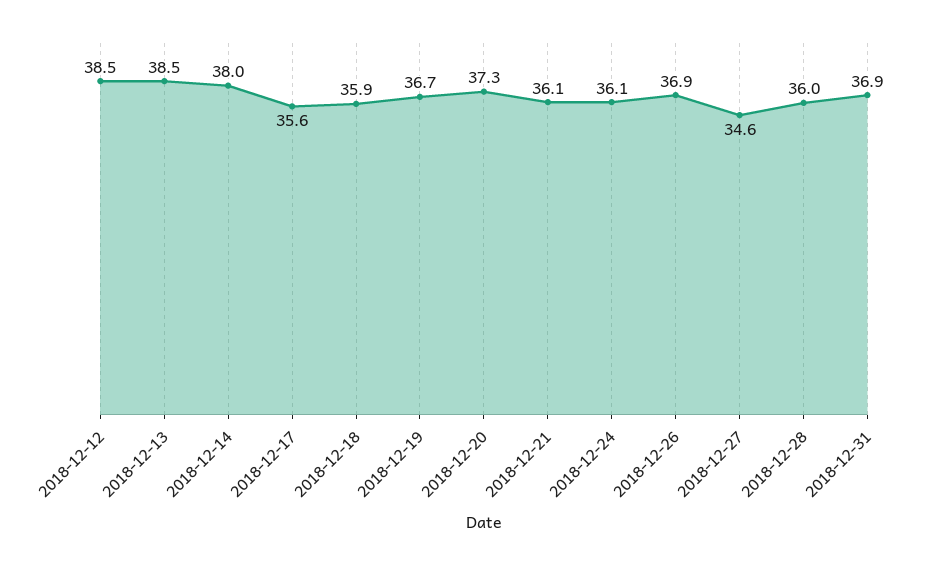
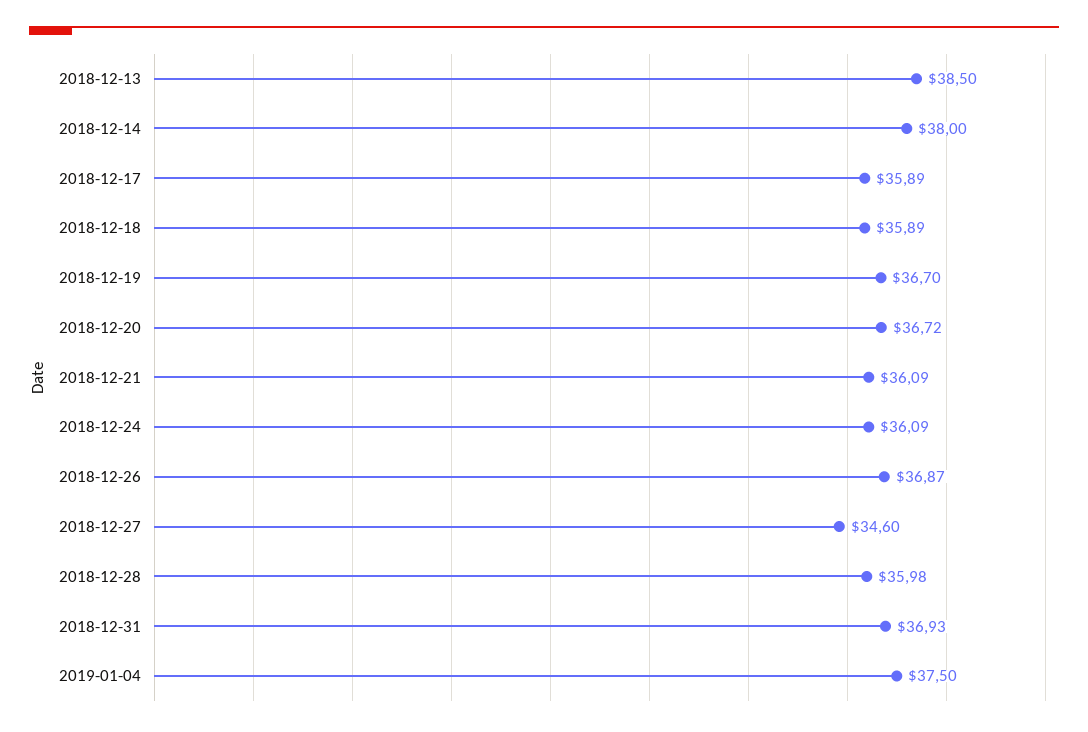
2018-12-12: 38.5 -> none
2018-12-17: 35.6 -> 35.89
2018-12-20: 37.3 -> 36.72
2019-01-04: none -> 37.5

